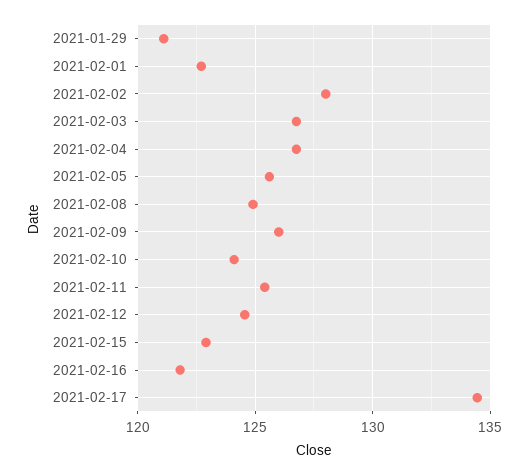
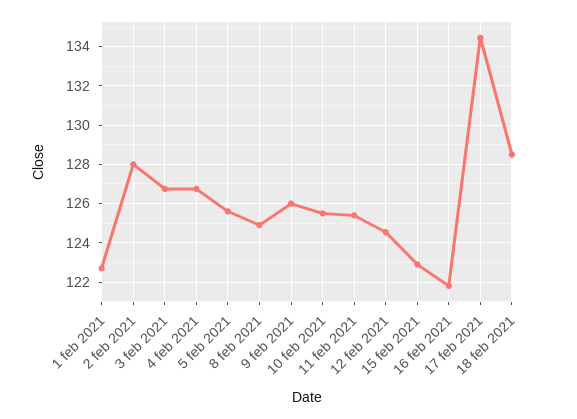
2021-01-29: 121 -> none
2021-02-10: 124 -> 125.5
18 feb 2021: none -> 128.5

